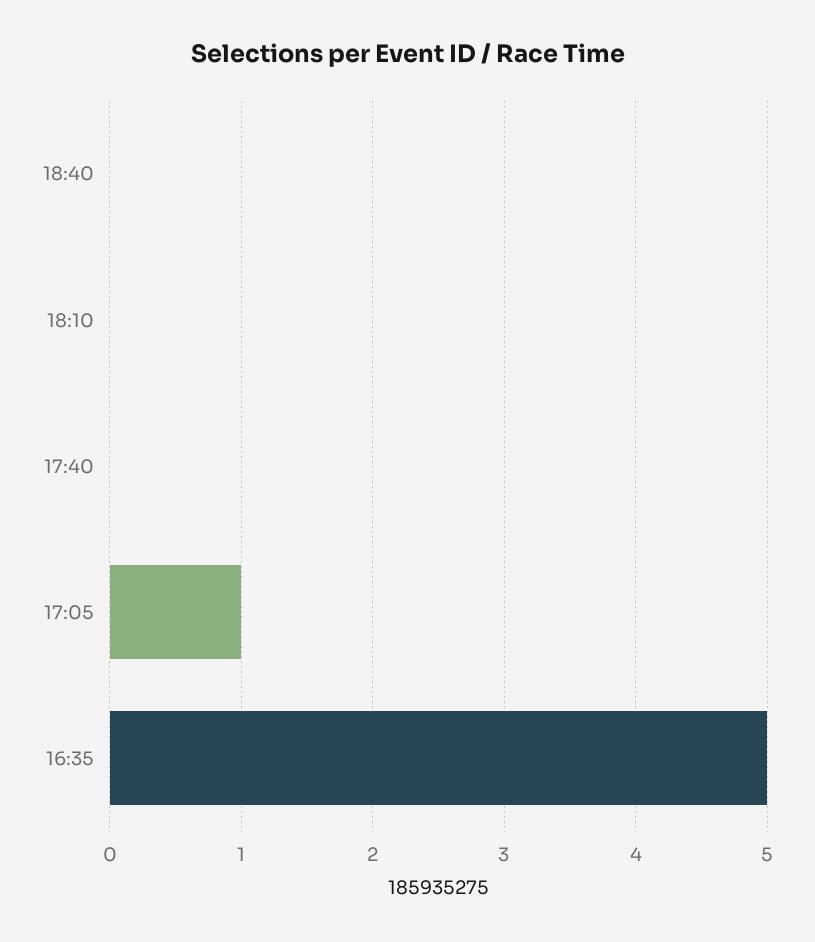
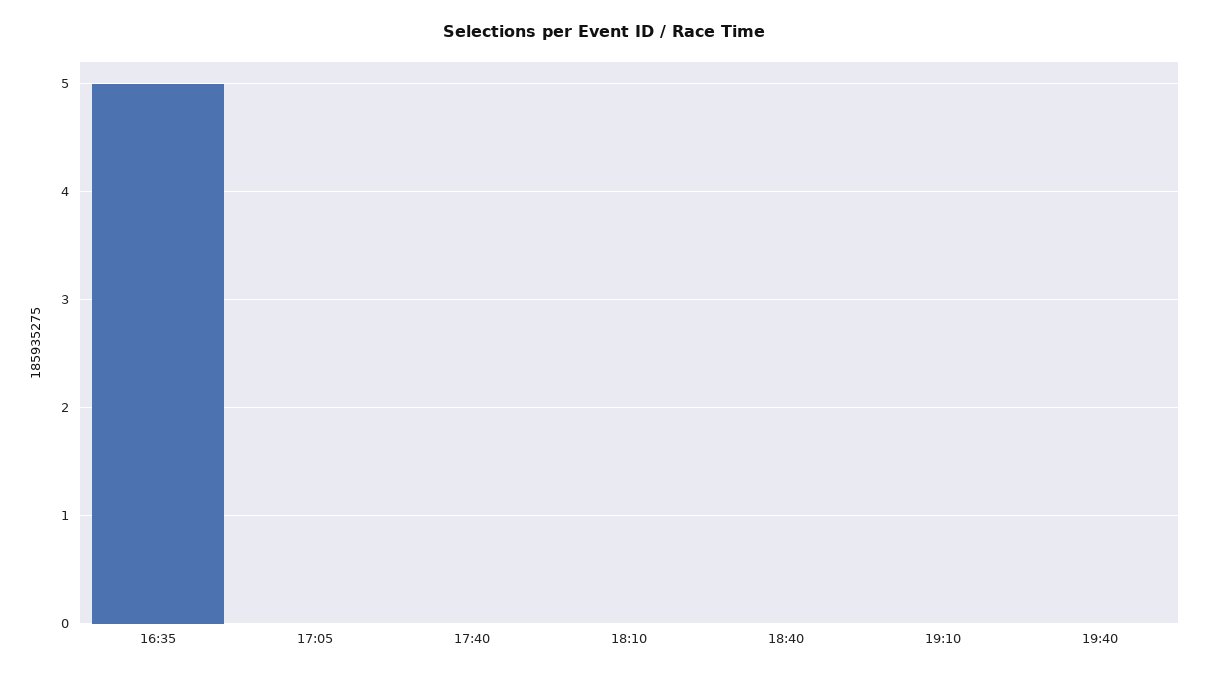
17:05: 1 -> 0
19:10: none -> 0
19:40: none -> 0

